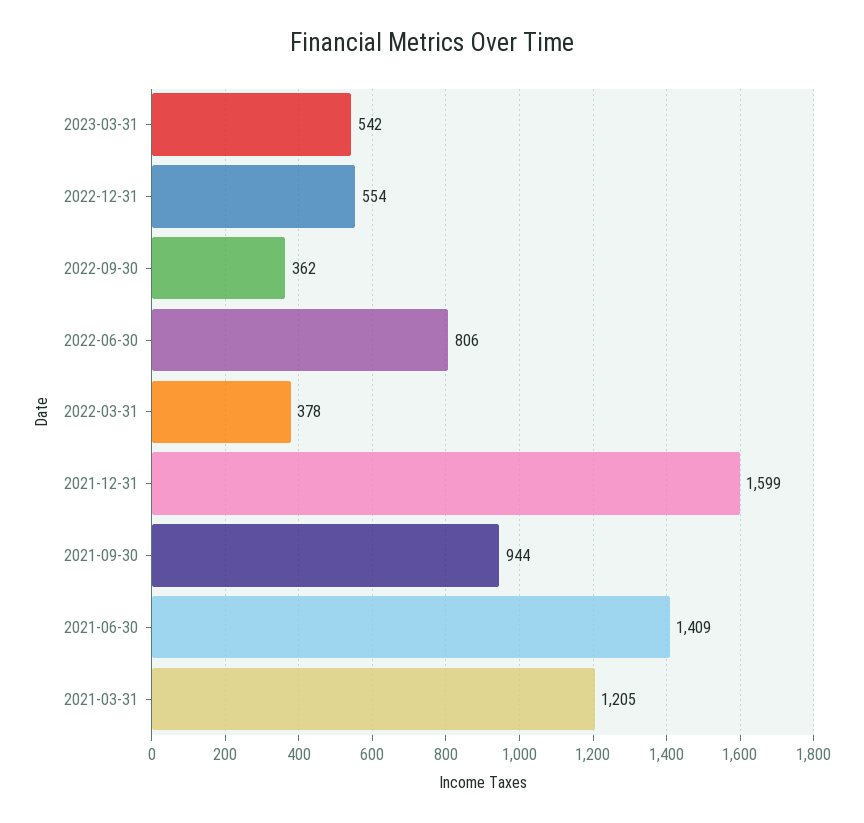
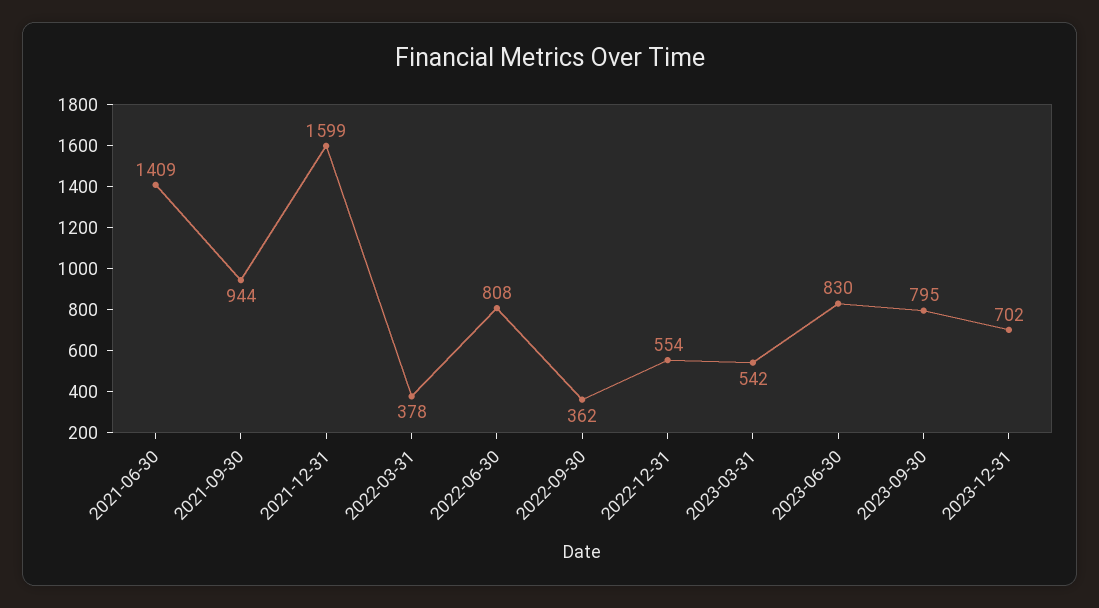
2022-06-30: 806 -> 808
2021-03-31: 1205 -> none
2023-06-30: none -> 830
2023-09-30: none -> 795
2023-12-31: none -> 702

